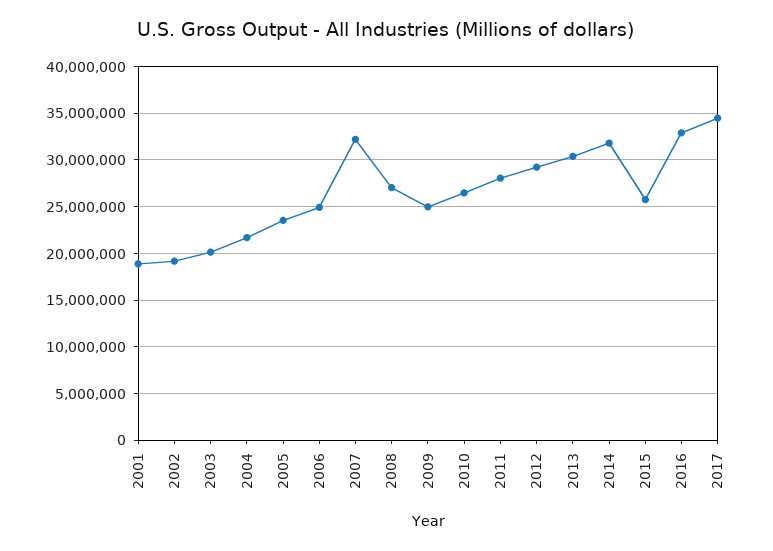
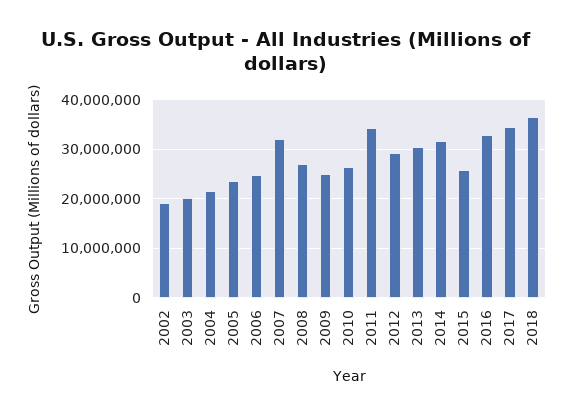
2001: 19000000 -> none
2011: 28000000 -> 34000000
2018: none -> 36000000

